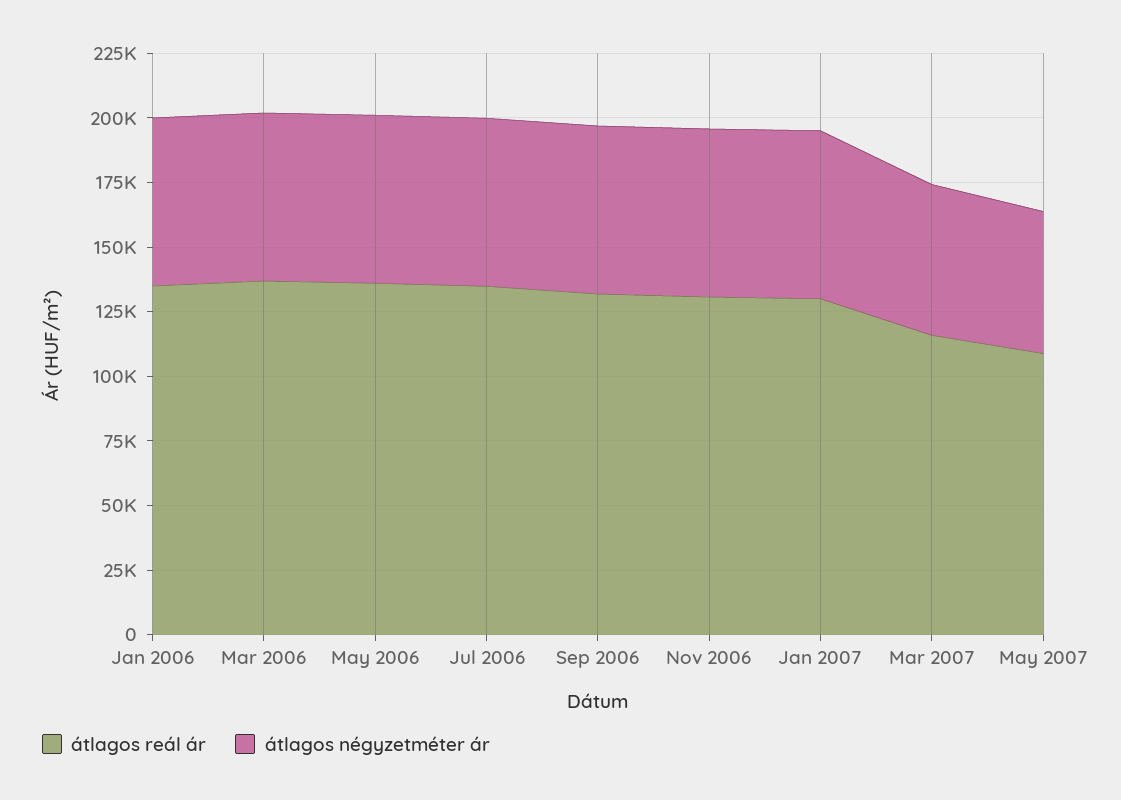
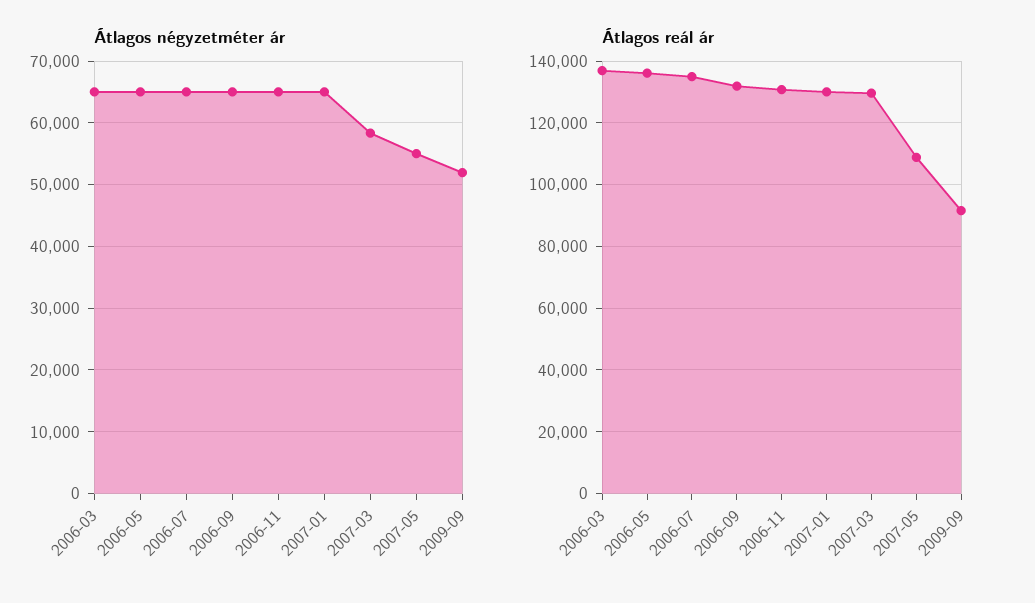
átlagos reál ár, Jan 2006: 135000 -> none
átlagos négyzetméter ár, Jan 2006: 65000 -> none
átlagos reál ár, Mar 2007: 115000 -> 130000
átlagos négyzetméter ár, 2009-09: none -> 52000
átlagos reál ár, 2009-09: none -> 92000

